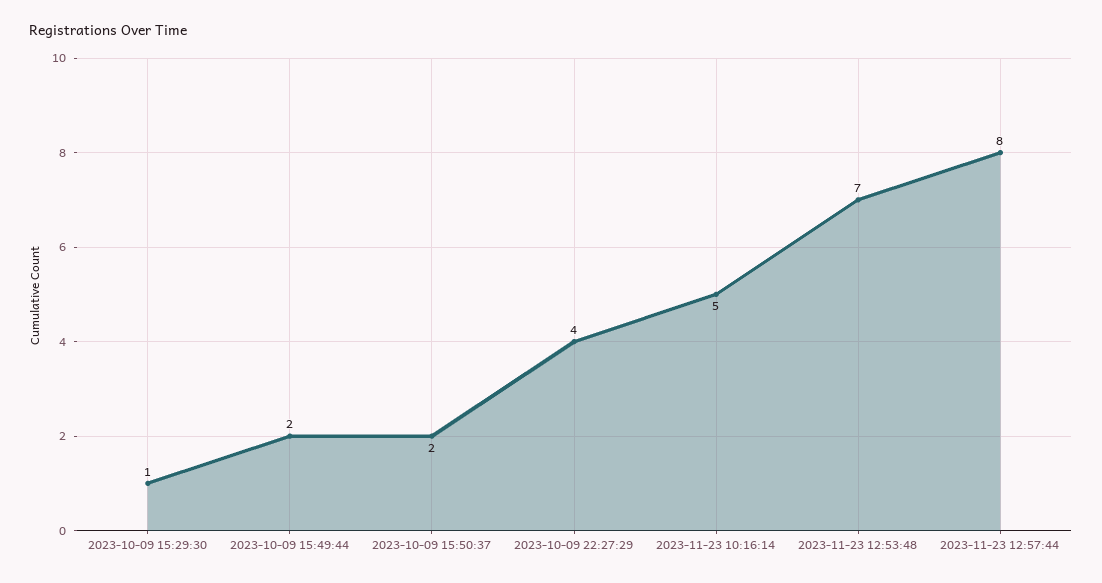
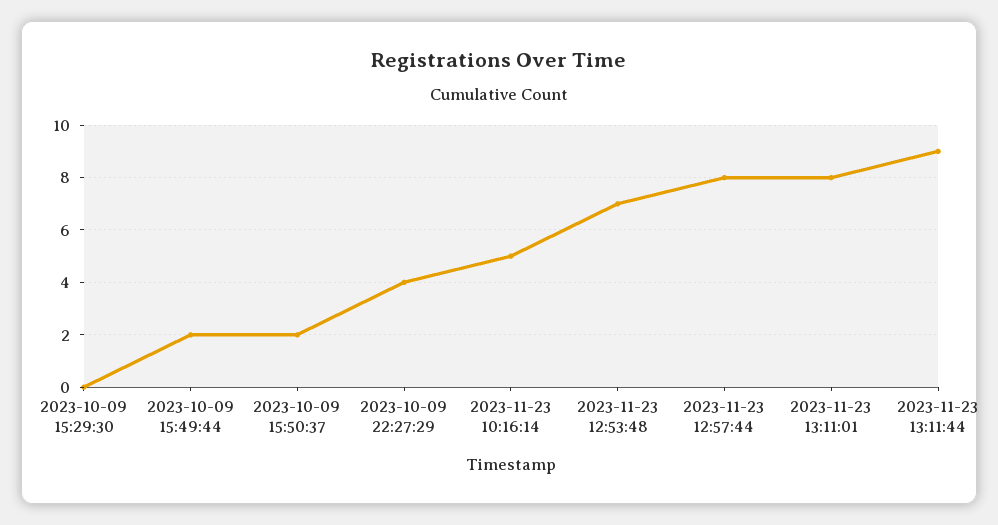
2023-10-09 15:29:30: 1 -> 0
2023-11-23 13:11:01: none -> 8
2023-11-23 13:11:44: none -> 9

